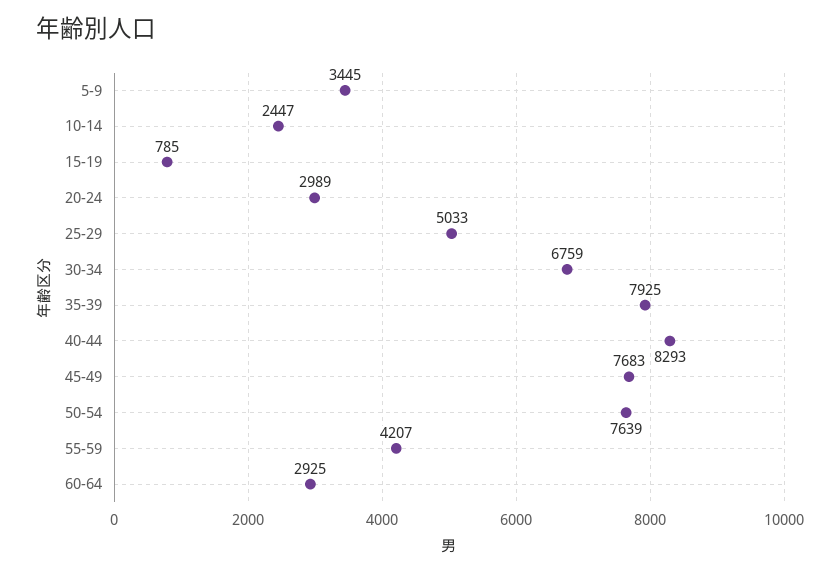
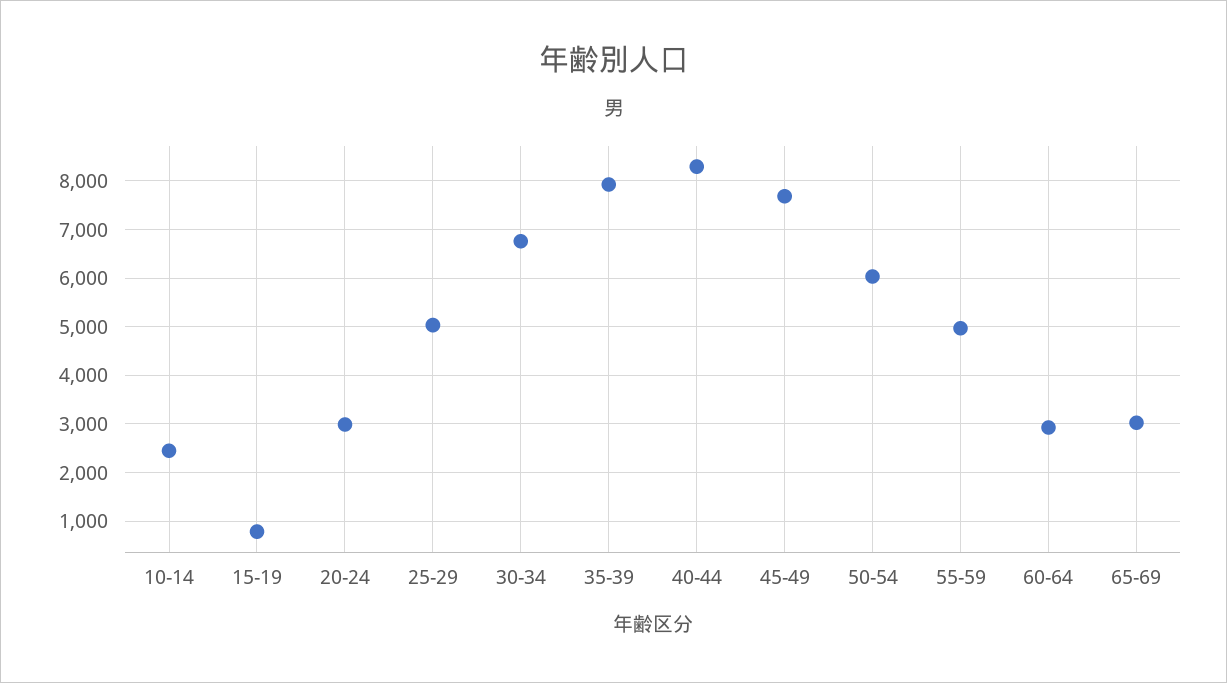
5-9: 3445 -> none
50-54: 7639 -> 6000
55-59: 4207 -> 5000
65-69: none -> 3000

